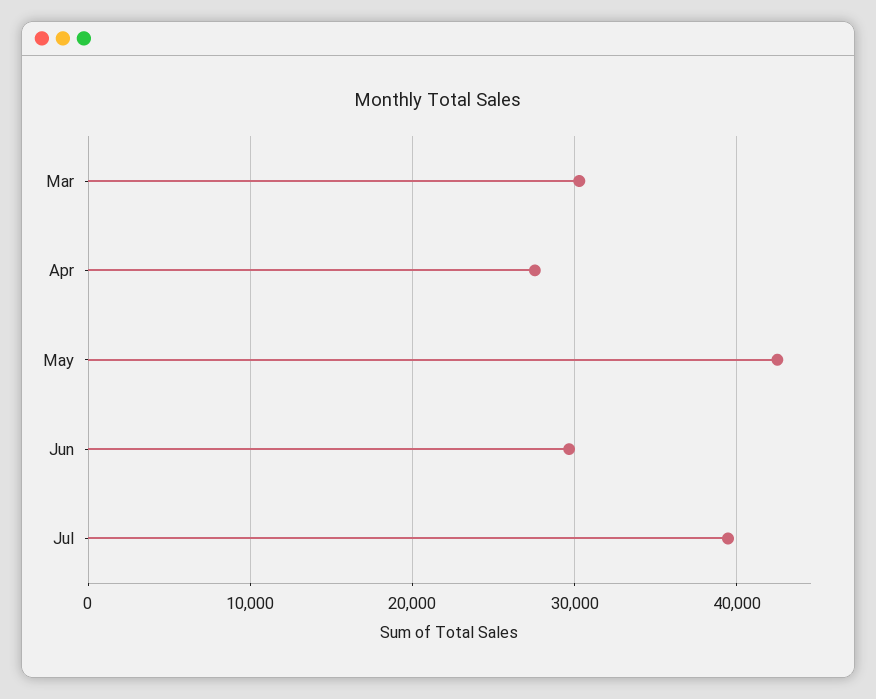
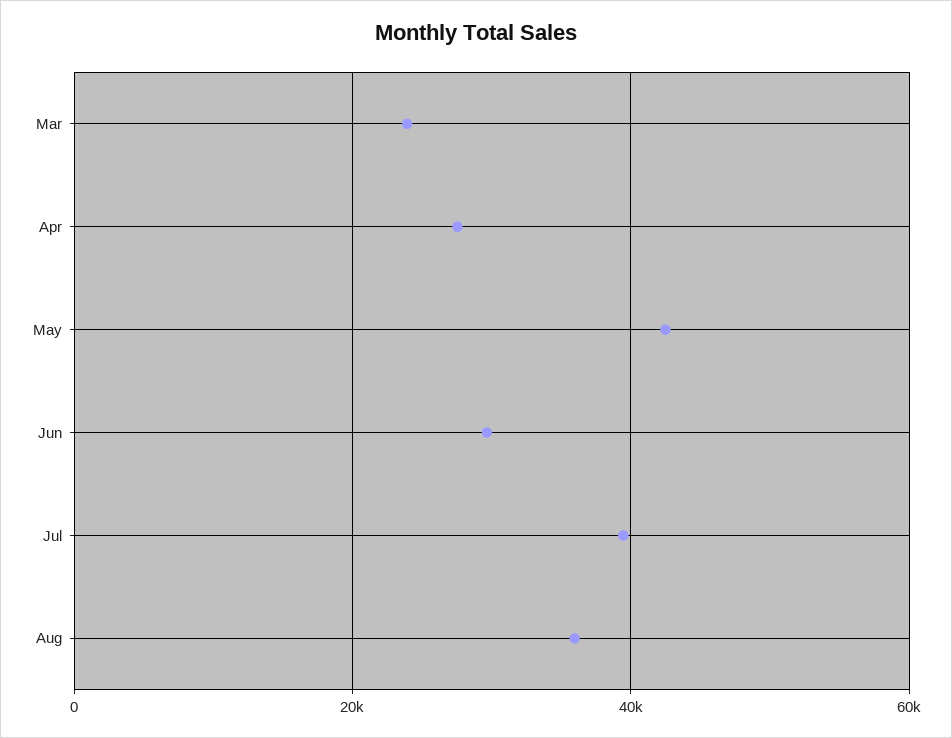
Mar: 30000 -> 24000
Aug: none -> 36000

